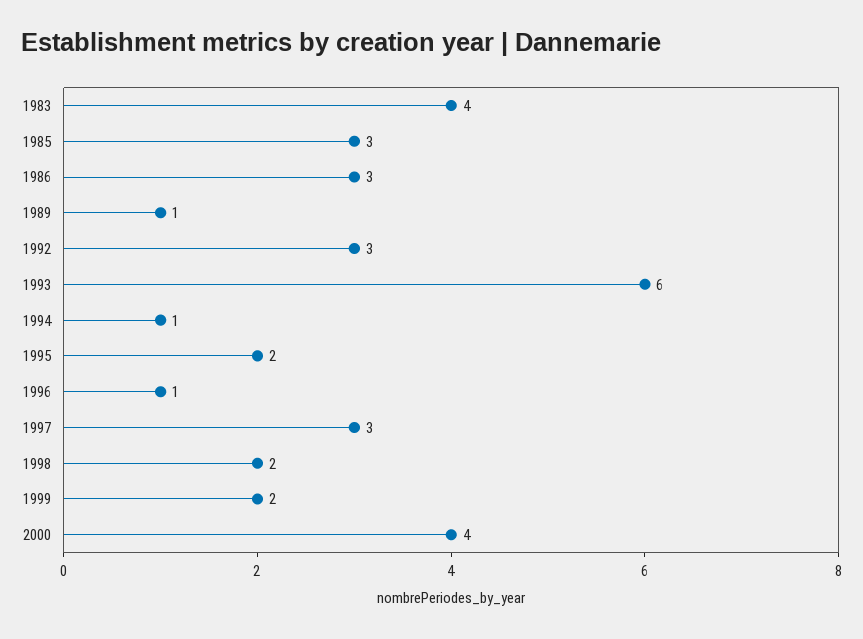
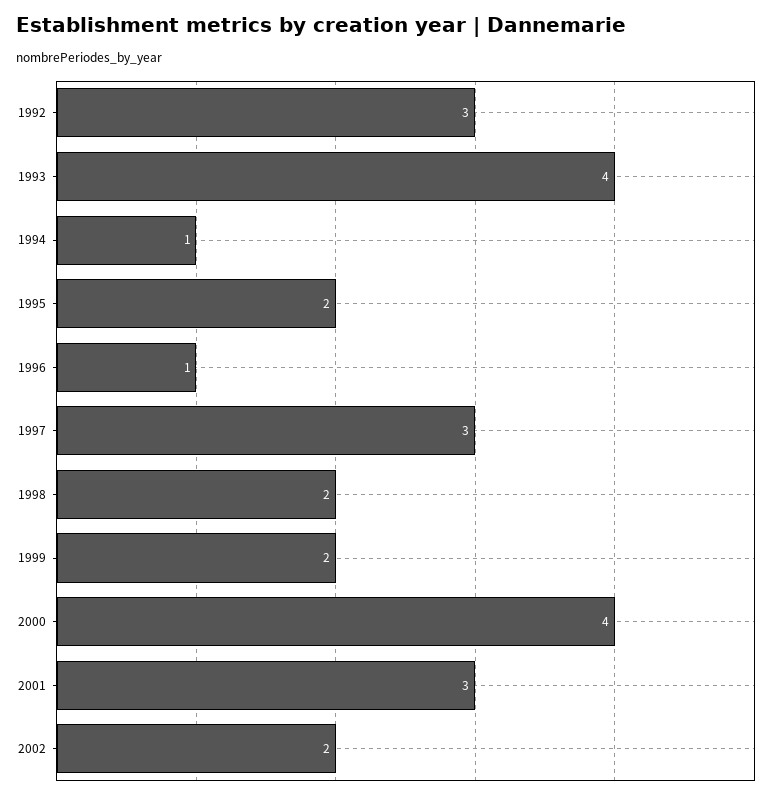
1983: 4 -> none
1985: 3 -> none
1986: 3 -> none
1989: 1 -> none
1993: 6 -> 4
2001: none -> 3
2002: none -> 2

